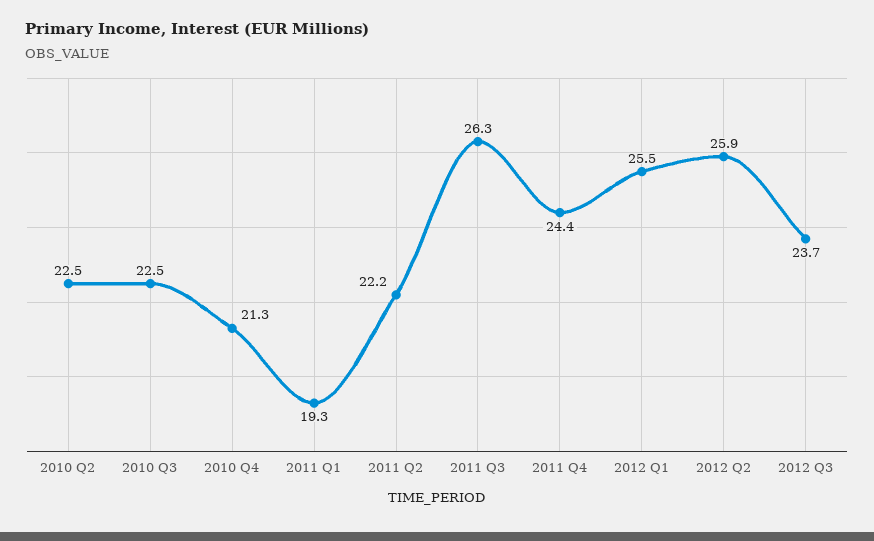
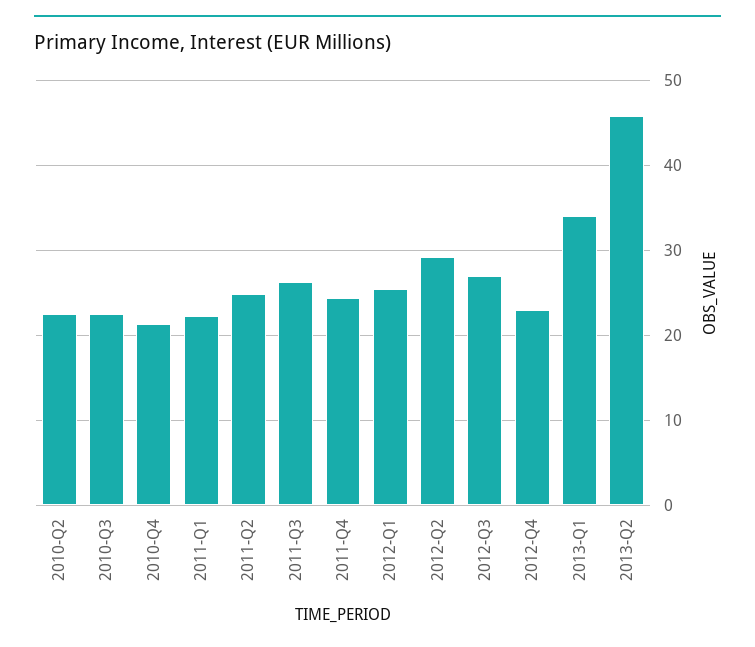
2011 Q1: 19.3 -> 22
2011 Q2: 22.2 -> 25
2012 Q2: 25.9 -> 29
2012 Q3: 23.7 -> 27
2012-Q4: none -> 23
2013-Q1: none -> 34
2013-Q2: none -> 46

